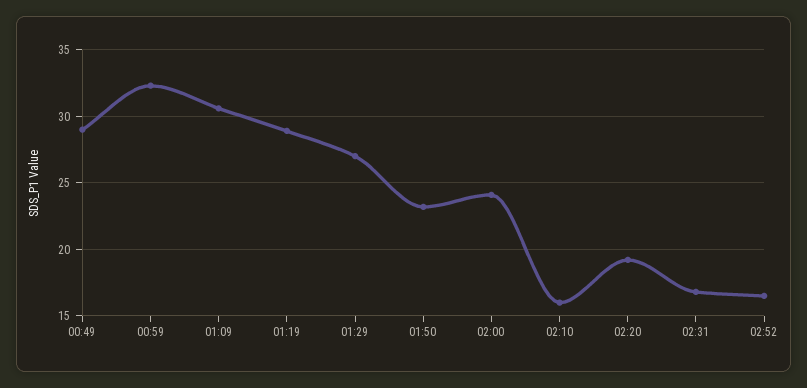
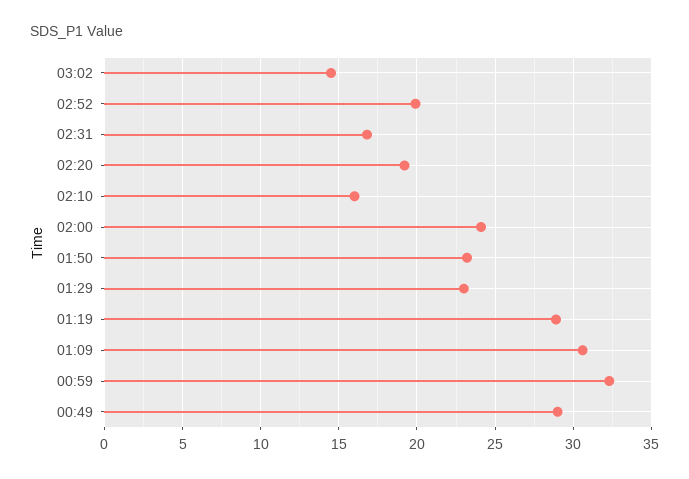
01:29: 27 -> 23
02:52: 16.5 -> 20
03:02: none -> 14.5

